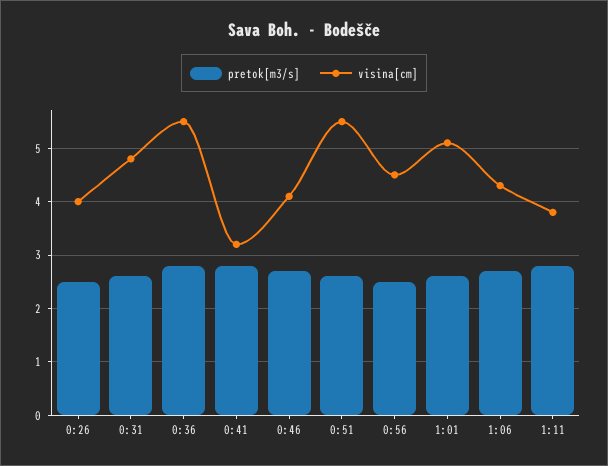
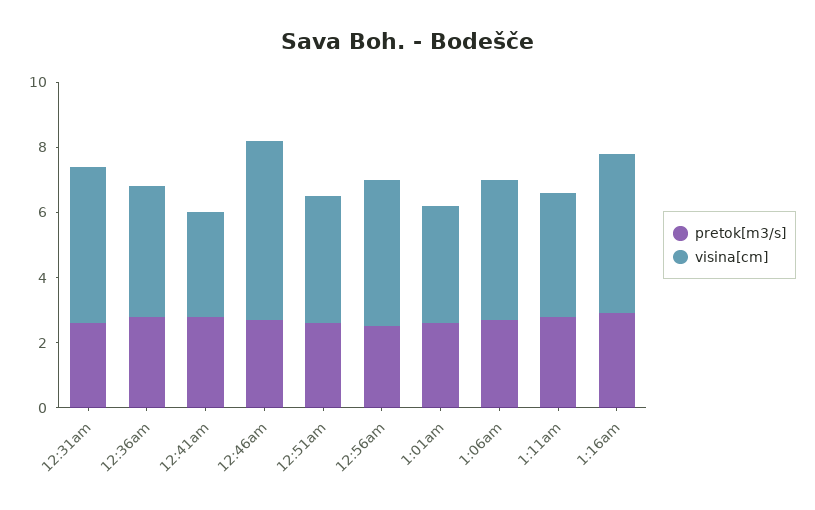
pretok[m3/s], 0:26: 2.5 -> none
visina[cm], 0:26: 4 -> none
visina[cm], 0:36: 5.5 -> 4
visina[cm], 0:46: 4 -> 5.5
visina[cm], 0:51: 5.5 -> 4
visina[cm], 1:01: 5 -> 3.5
pretok[m3/s], 1:16am: none -> 3
visina[cm], 1:16am: none -> 5

